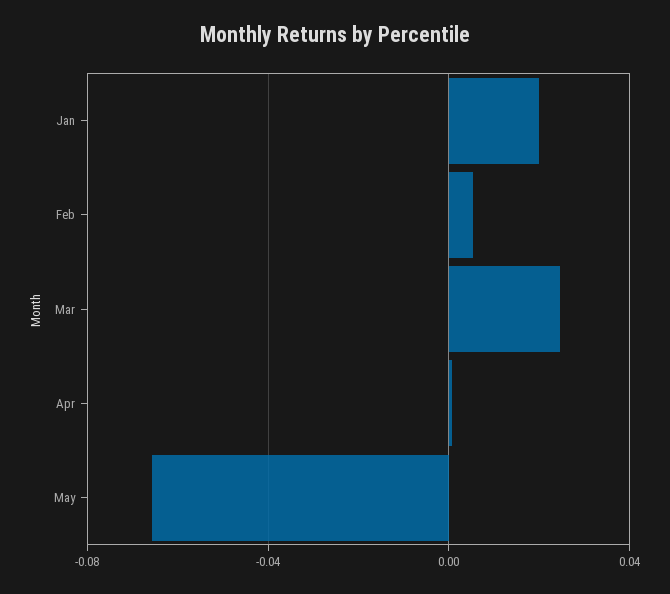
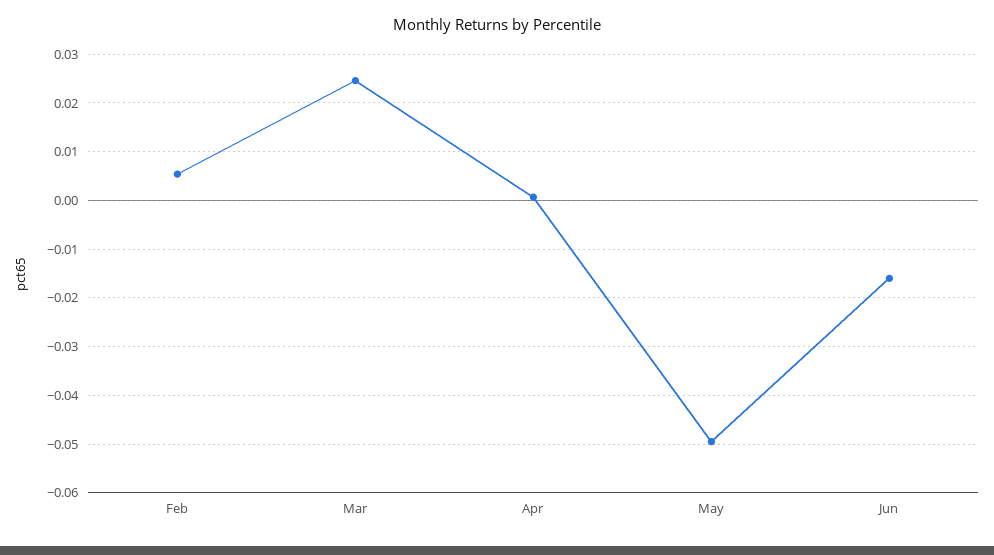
Jan: 0.02 -> none
May: -0.065 -> -0.05
Jun: none -> -0.016

